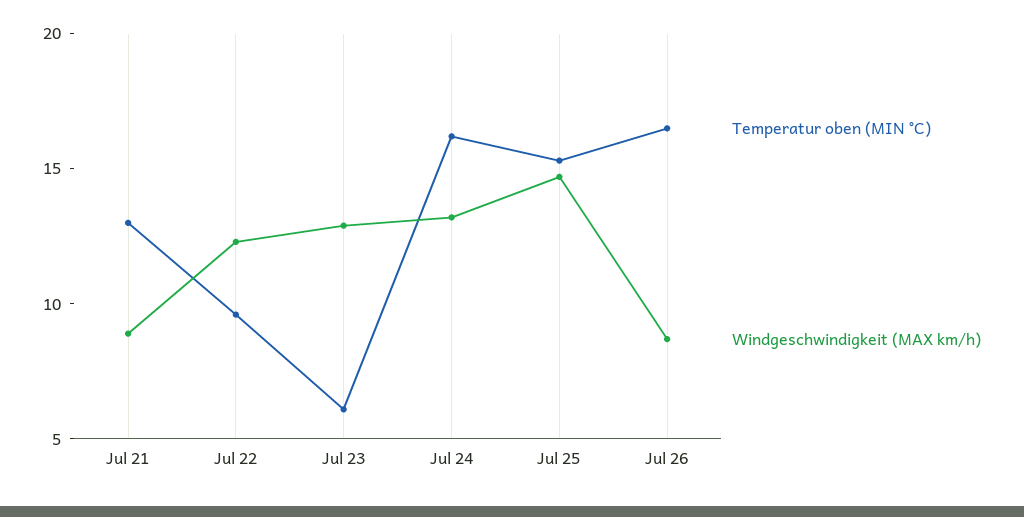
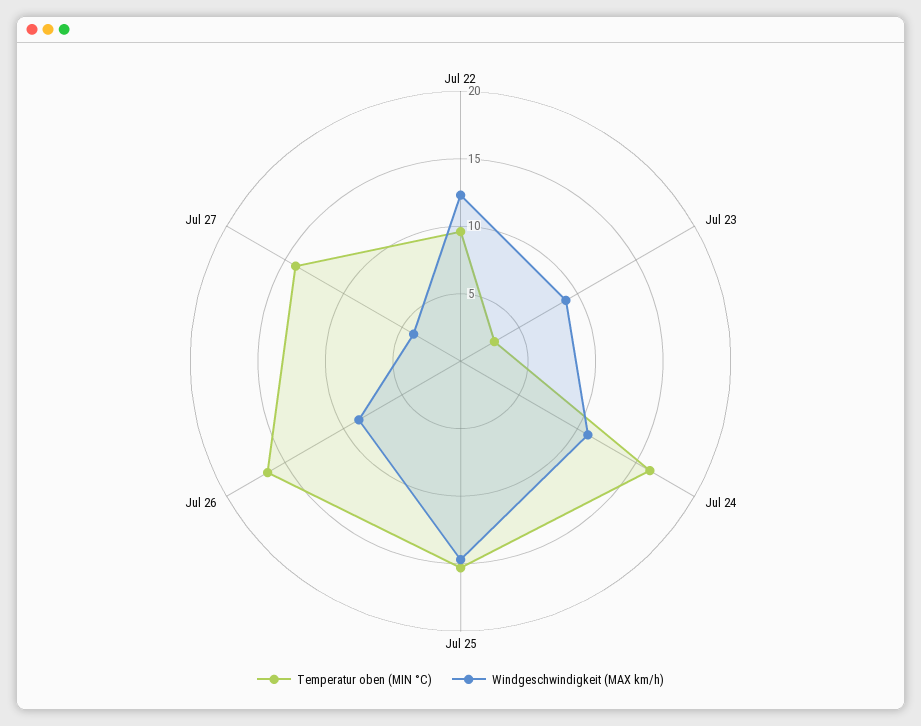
Temperatur oben (MIN °C), Jul 21: 13 -> none
Windgeschwindigkeit (MAX km/h), Jul 21: 9 -> none
Temperatur oben (MIN °C), Jul 23: 6 -> 3
Windgeschwindigkeit (MAX km/h), Jul 23: 13 -> 9
Windgeschwindigkeit (MAX km/h), Jul 24: 13 -> 11
Temperatur oben (MIN °C), Jul 27: none -> 14
Windgeschwindigkeit (MAX km/h), Jul 27: none -> 4

